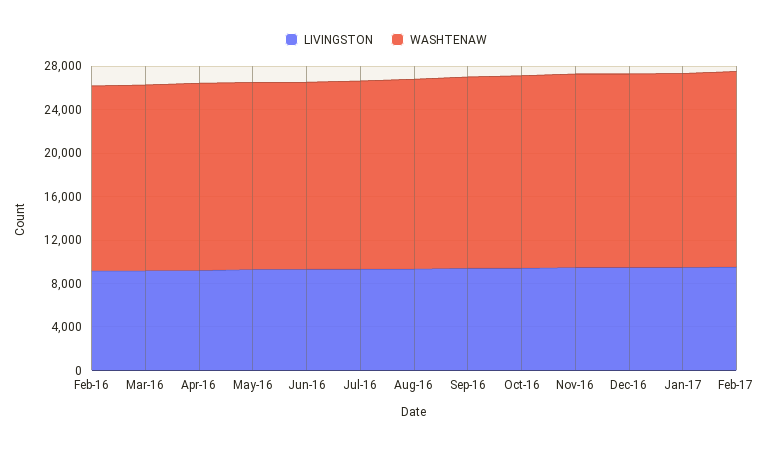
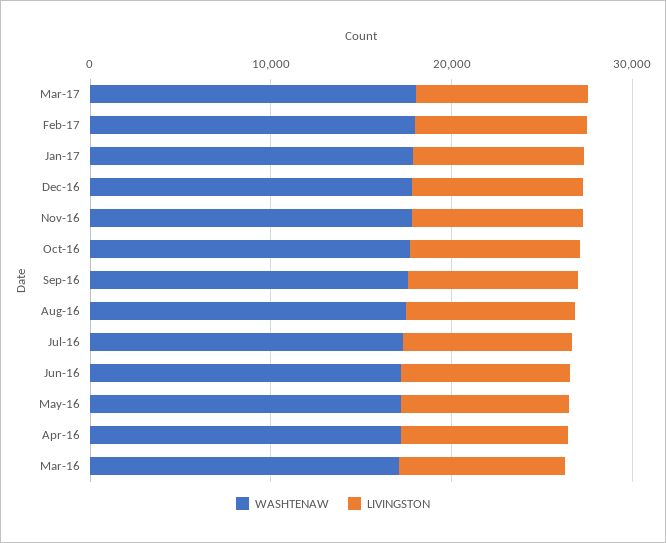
LIVINGSTON, Feb-16: 9000 -> none
WASHTENAW, Feb-16: 17000 -> none
WASHTENAW, Mar-17: none -> 18000
LIVINGSTON, Mar-17: none -> 10000

